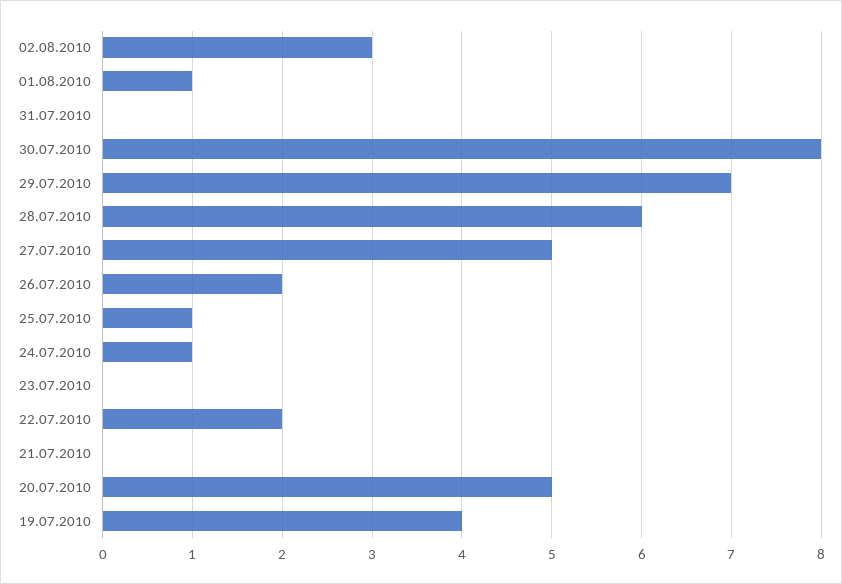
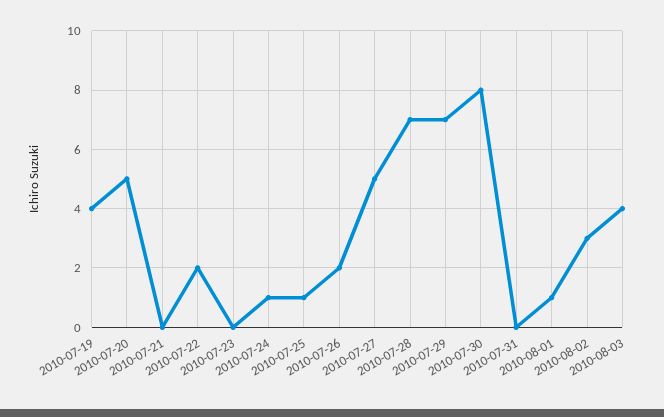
28.07.2010: 6 -> 7
2010-08-03: none -> 4

